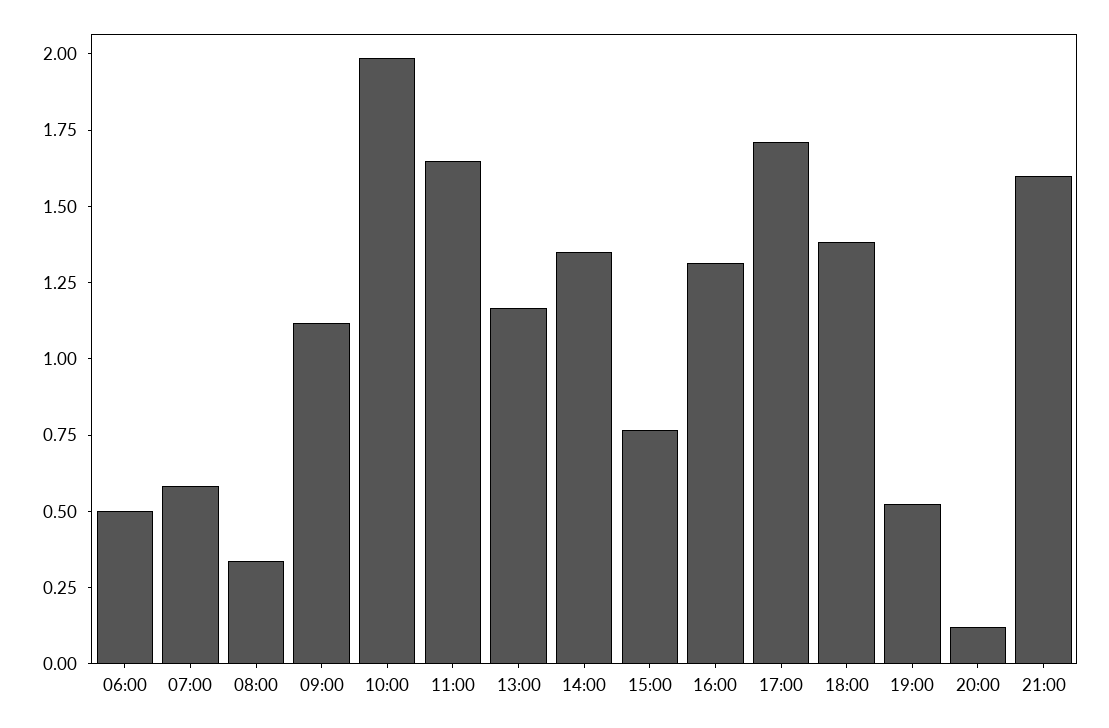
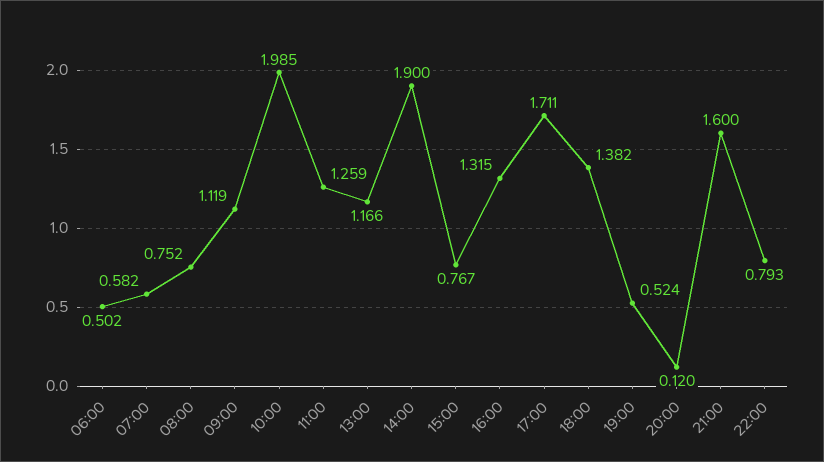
08:00: 0.35 -> 0.752
11:00: 1.65 -> 1.259
14:00: 1.35 -> 1.9
22:00: none -> 0.793

